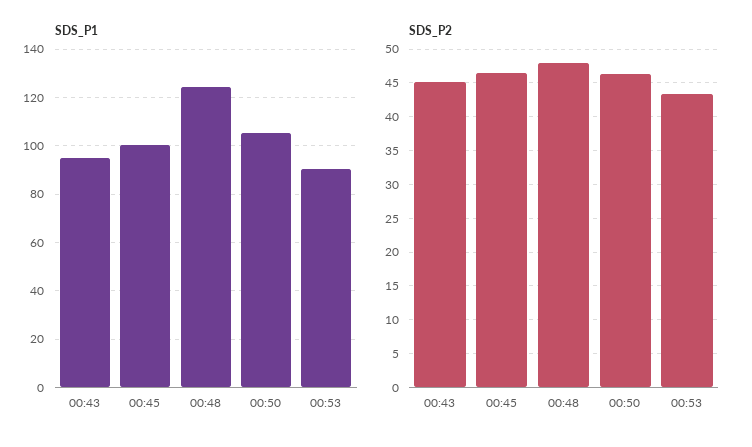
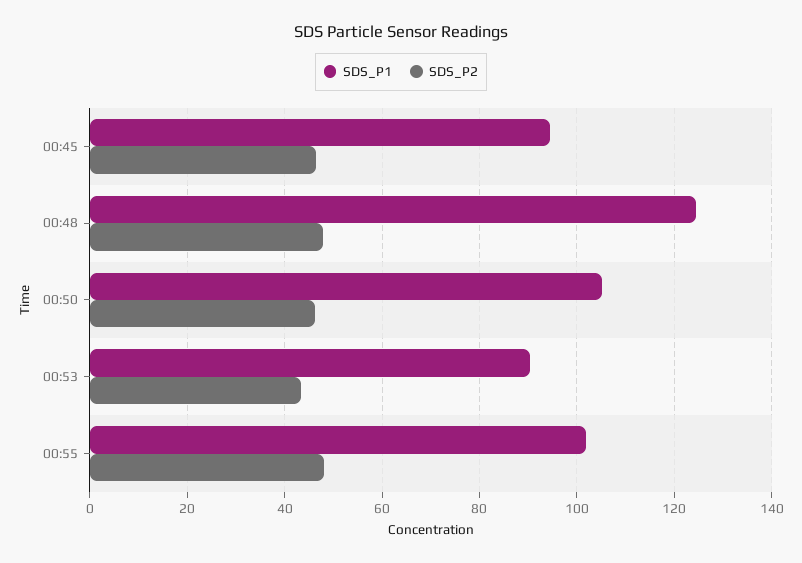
SDS_P1, 00:43: 95 -> none
SDS_P1, 00:45: 100 -> 94
SDS_P2, 00:43: 45 -> none
SDS_P1, 00:55: none -> 102
SDS_P2, 00:55: none -> 48

